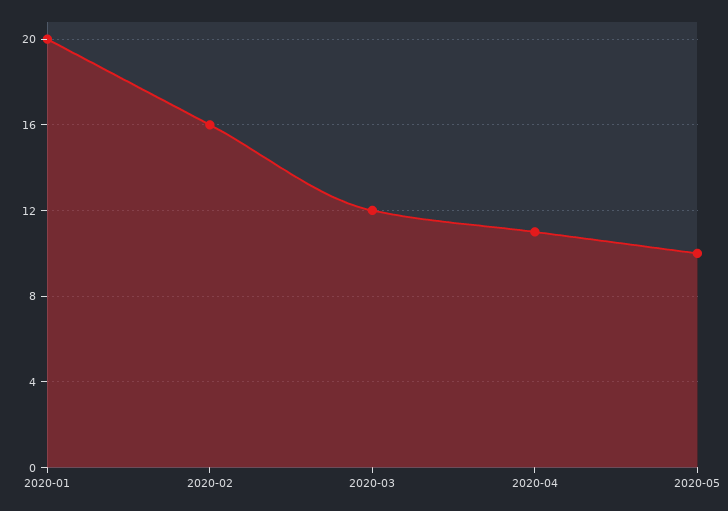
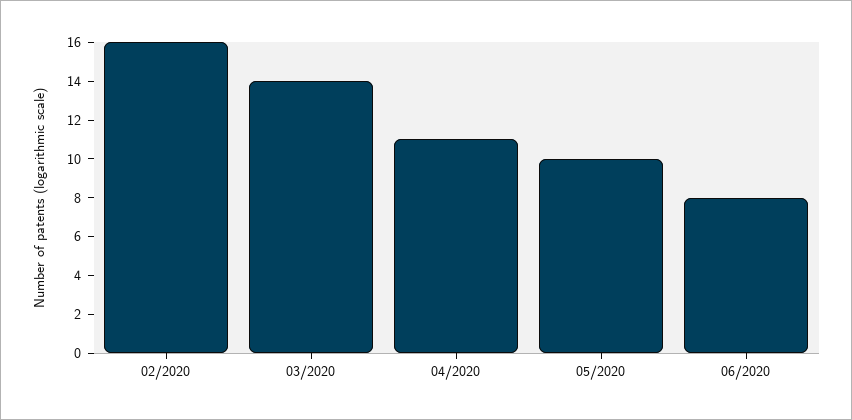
2020-01: 20 -> none
2020-03: 12 -> 14
06/2020: none -> 8

